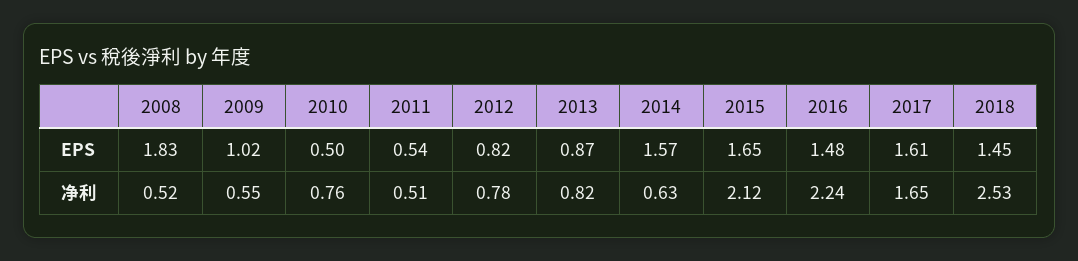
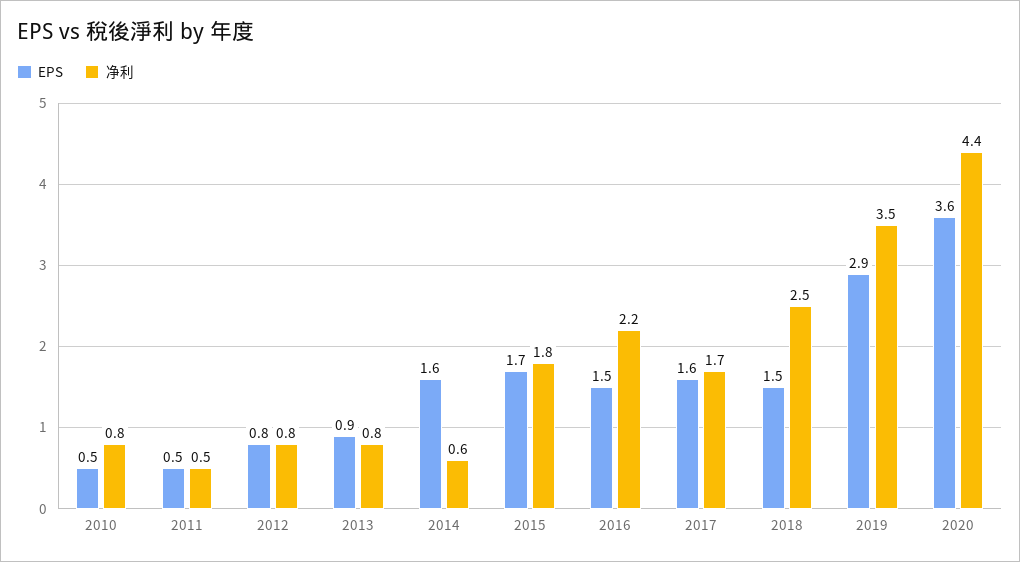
EPS, 2008: 1.83 -> none
EPS, 2009: 1.02 -> none
净利, 2008: 0.52 -> none
净利, 2009: 0.55 -> none
净利, 2015: 2.12 -> 1.8
EPS, 2019: none -> 2.9
净利, 2019: none -> 3.5
EPS, 2020: none -> 3.6
净利, 2020: none -> 4.4

